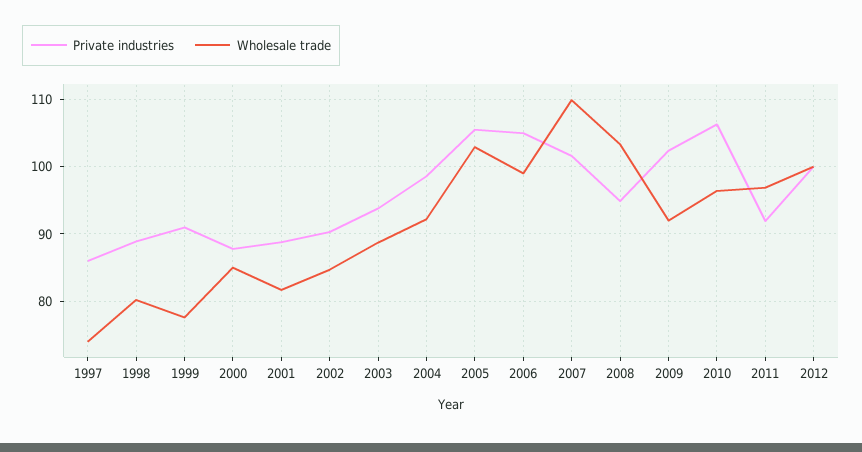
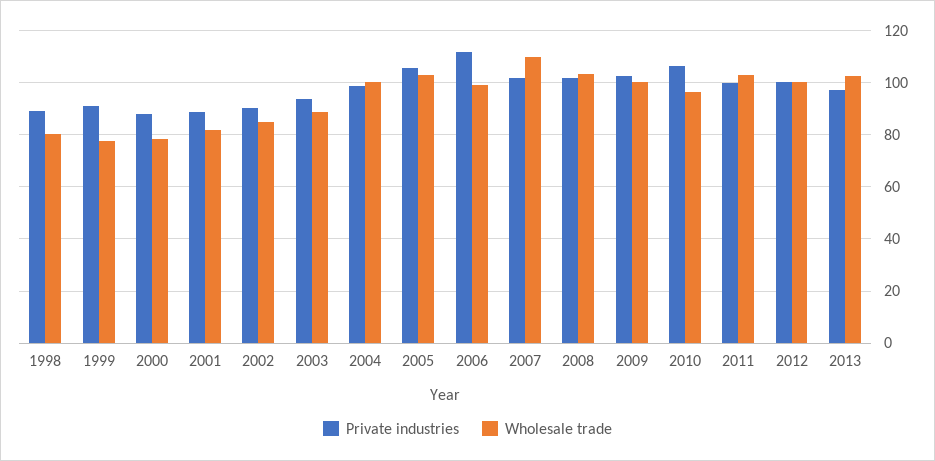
Private industries, 1997: 86 -> none
Wholesale trade, 1997: 74 -> none
Wholesale trade, 2000: 85 -> 77.5
Wholesale trade, 2004: 92 -> 100
Private industries, 2006: 105 -> 112.5
Private industries, 2008: 95 -> 102.5
Wholesale trade, 2009: 92 -> 100
Private industries, 2011: 92 -> 100
Wholesale trade, 2011: 97 -> 102.5
Private industries, 2013: none -> 97.5
Wholesale trade, 2013: none -> 102.5

